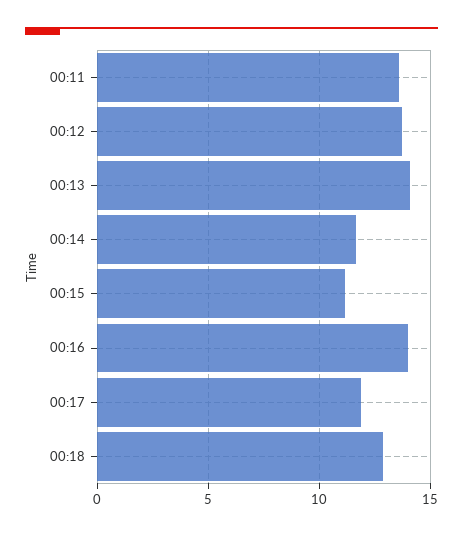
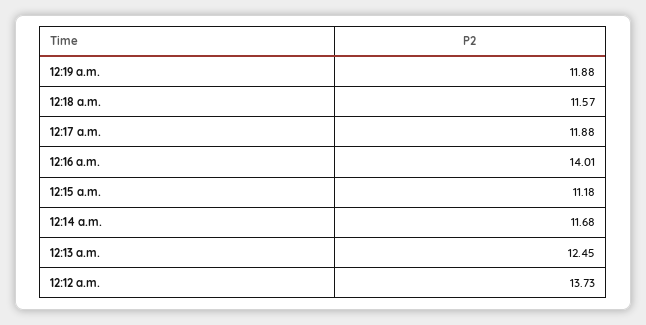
00:11: 13.5 -> none
00:13: 14 -> 12.45
00:18: 13 -> 11.57
12:19 a.m.: none -> 11.88

